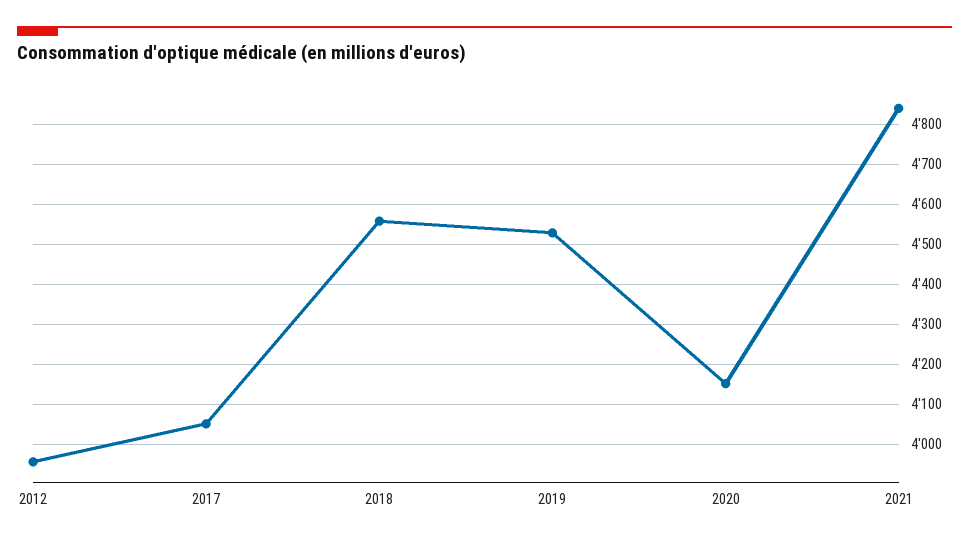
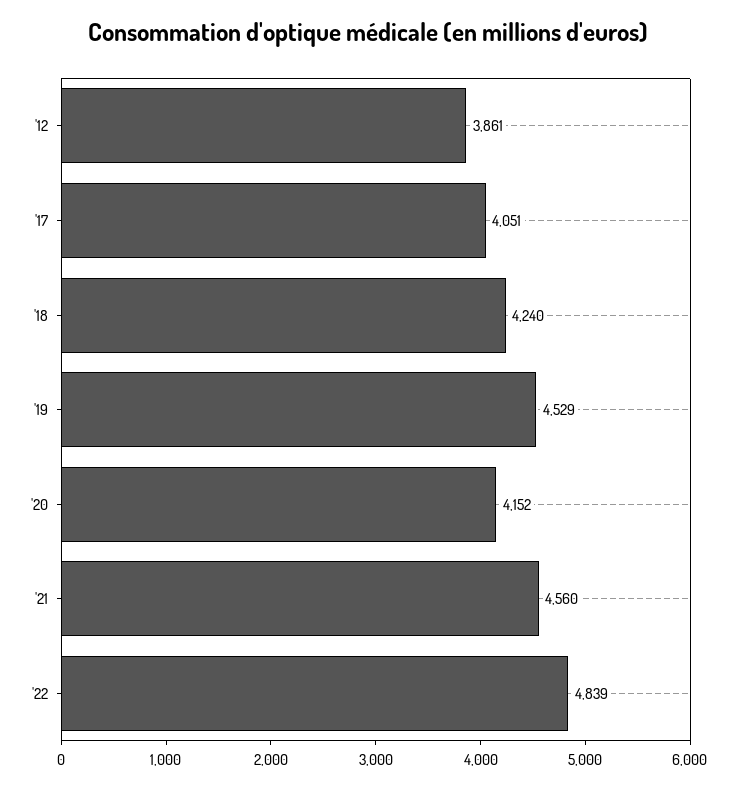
2012: 3960 -> 3861
2018: 4560 -> 4240
2021: 4840 -> 4560
'22: none -> 4839

